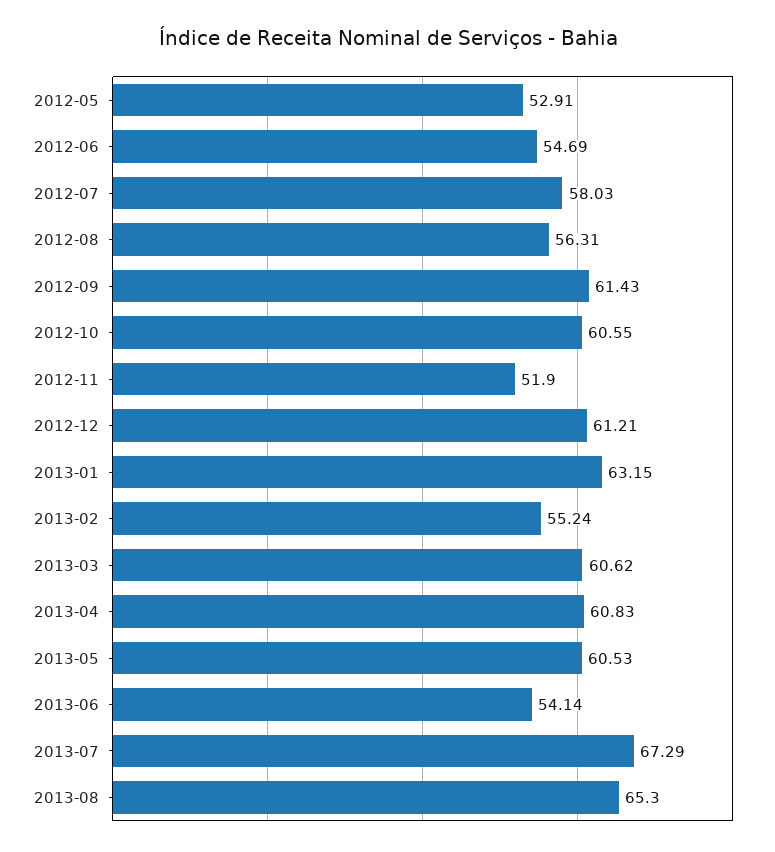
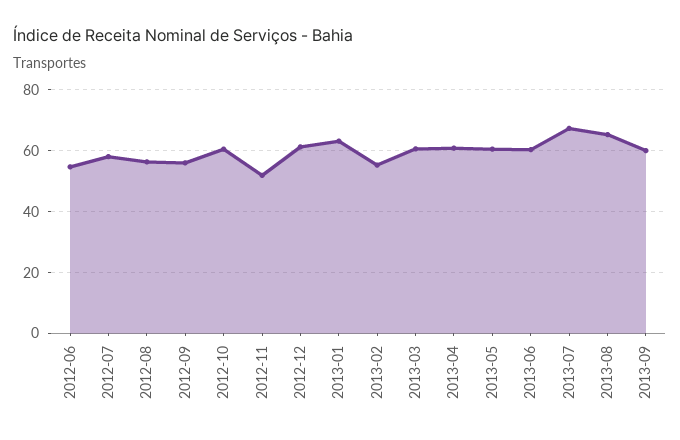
2012-05: 52.91 -> none
2012-09: 61.43 -> 56
2013-06: 54.14 -> 60
2013-09: none -> 60

